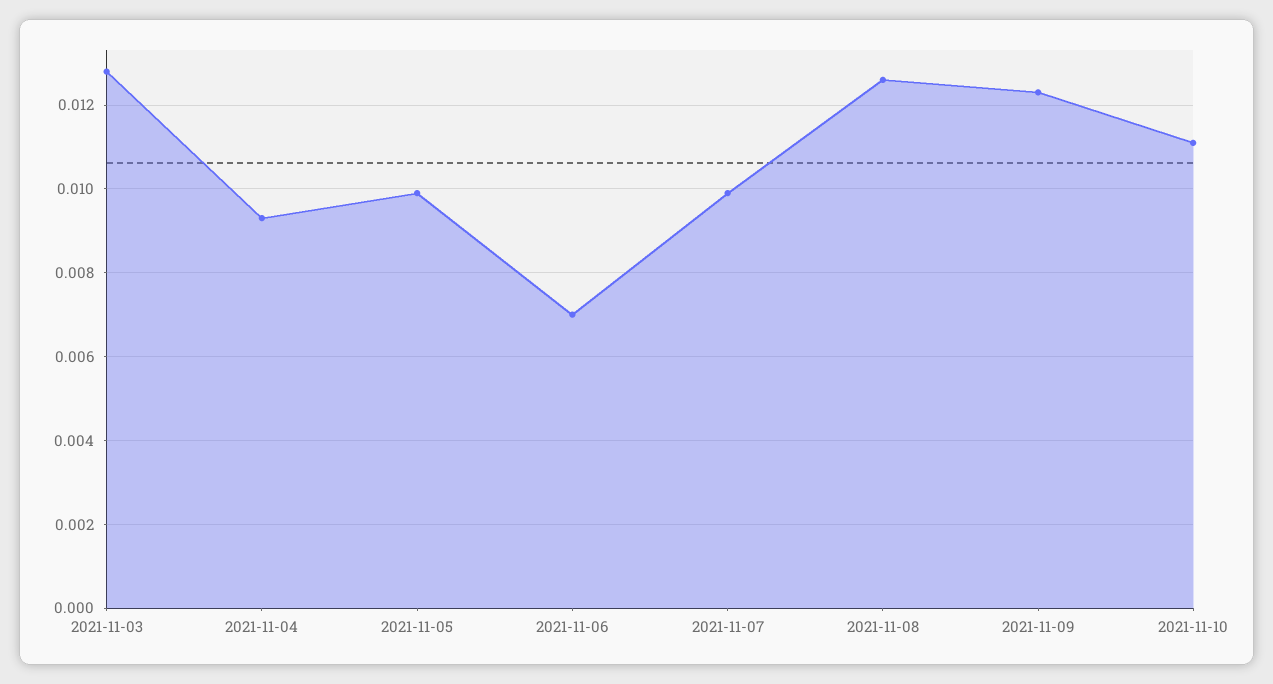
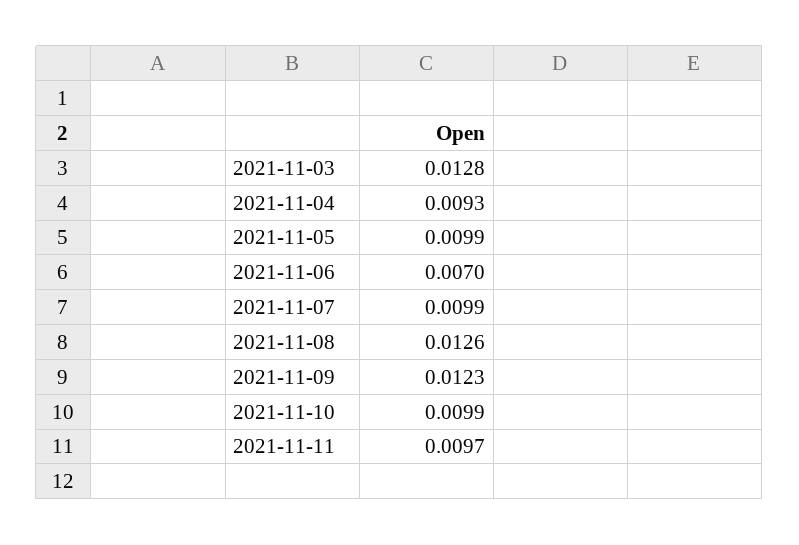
2021-11-10: 0.011 -> 0.0099
2021-11-11: none -> 0.0097

